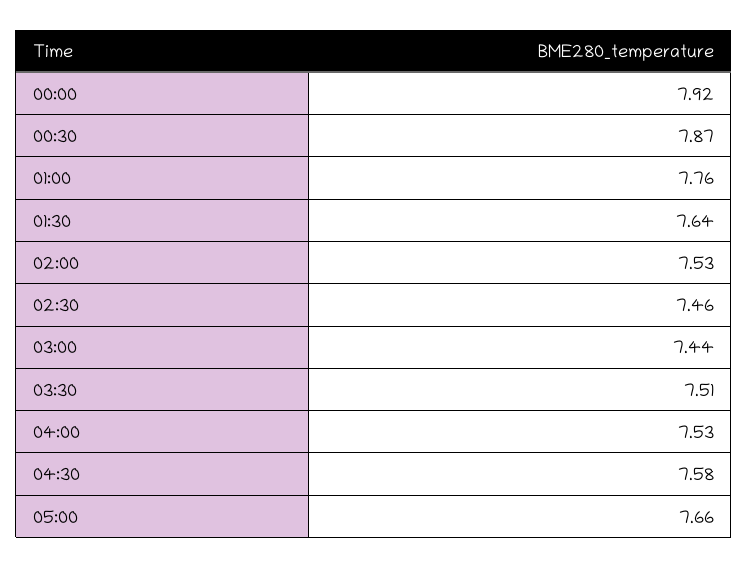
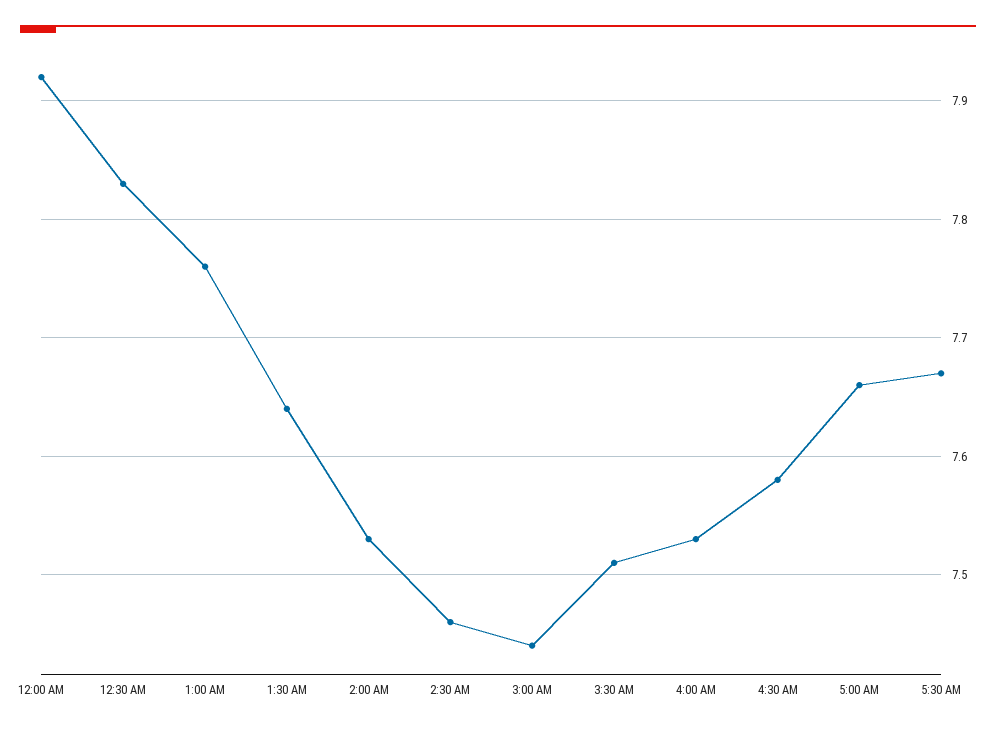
00:30: 7.87 -> 7.83
5:30 AM: none -> 7.67

